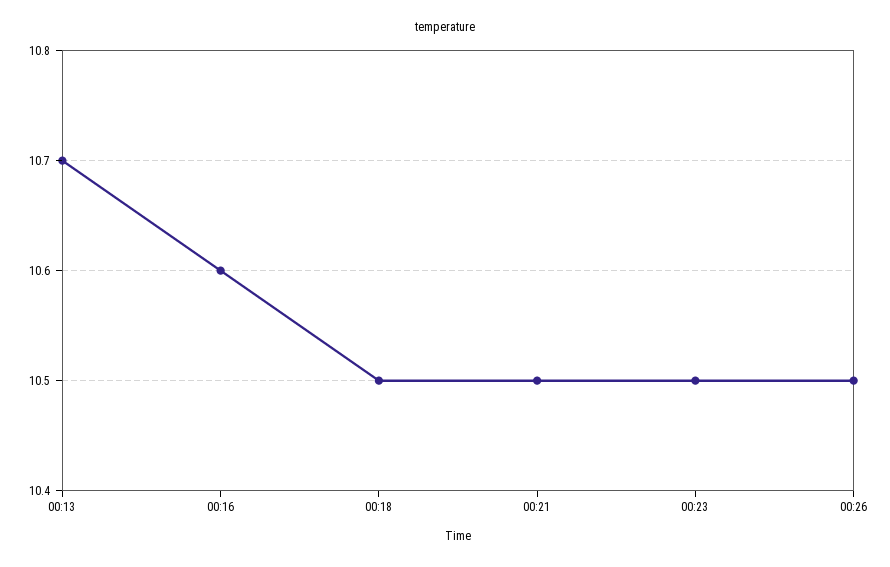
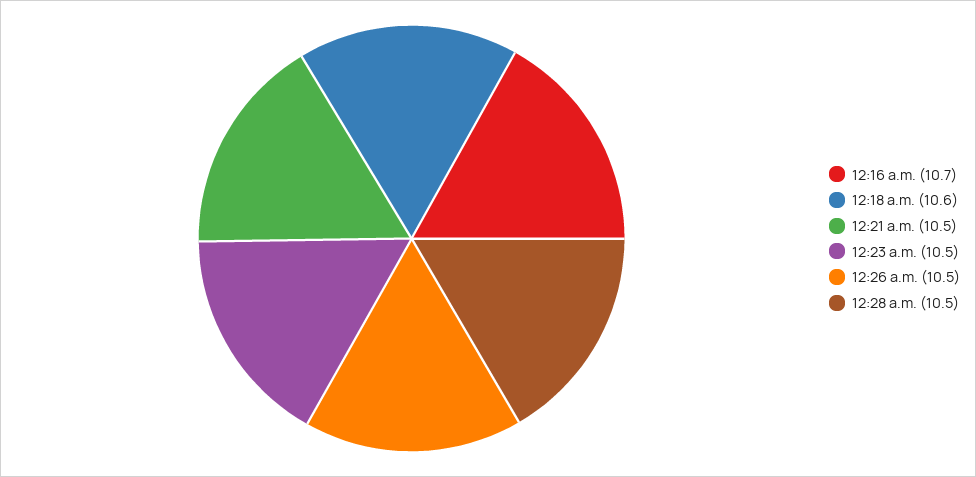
00:13: 10.7 -> none
00:16: 10.6 -> 10.7
00:18: 10.5 -> 10.6
12:28 a.m.: none -> 10.5

